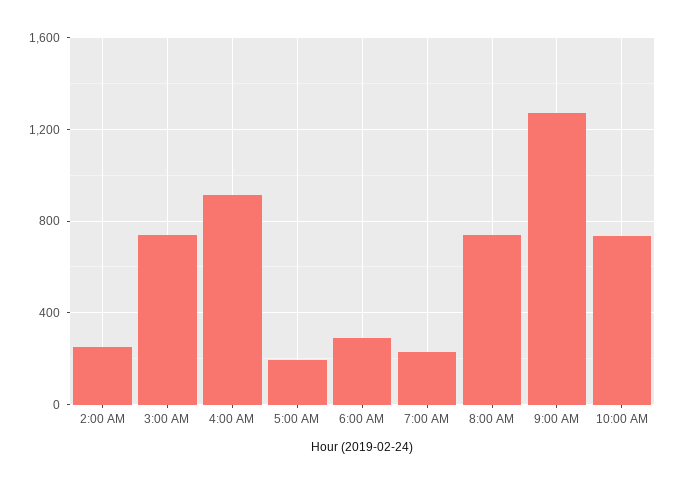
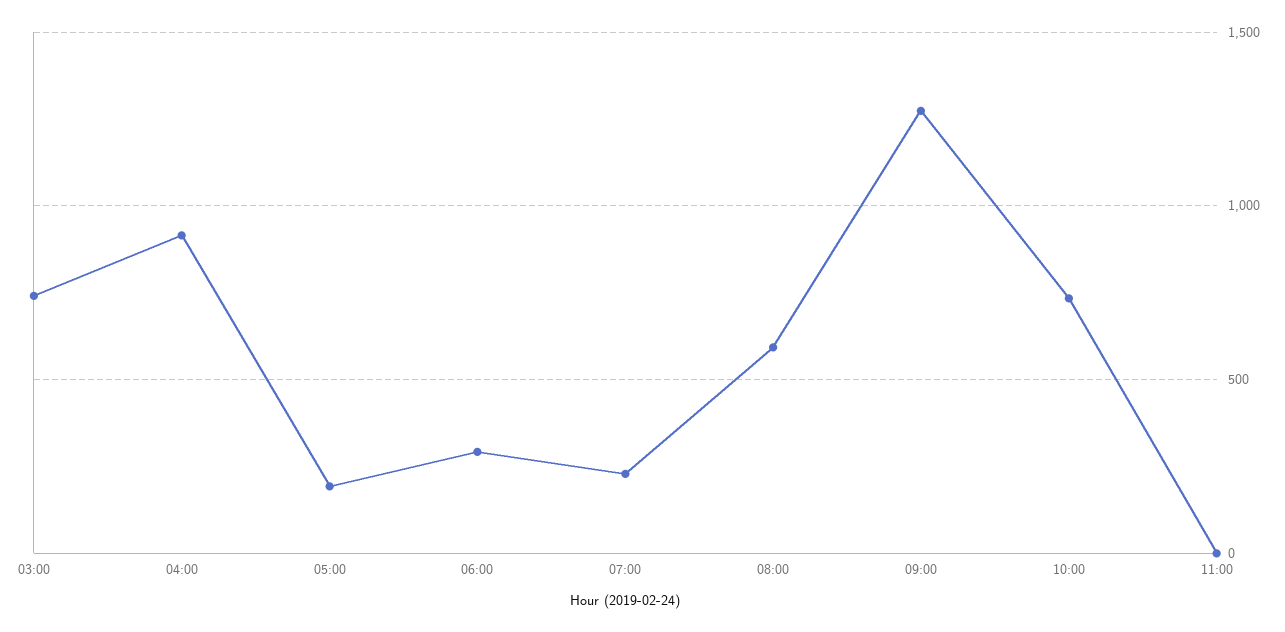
2:00 AM: 250 -> none
8:00 AM: 750 -> 600
11:00: none -> 0

